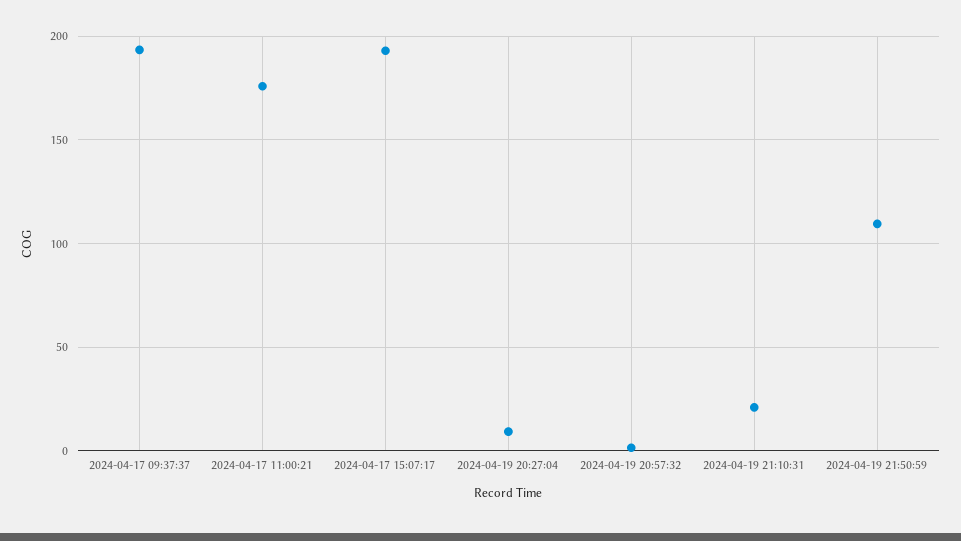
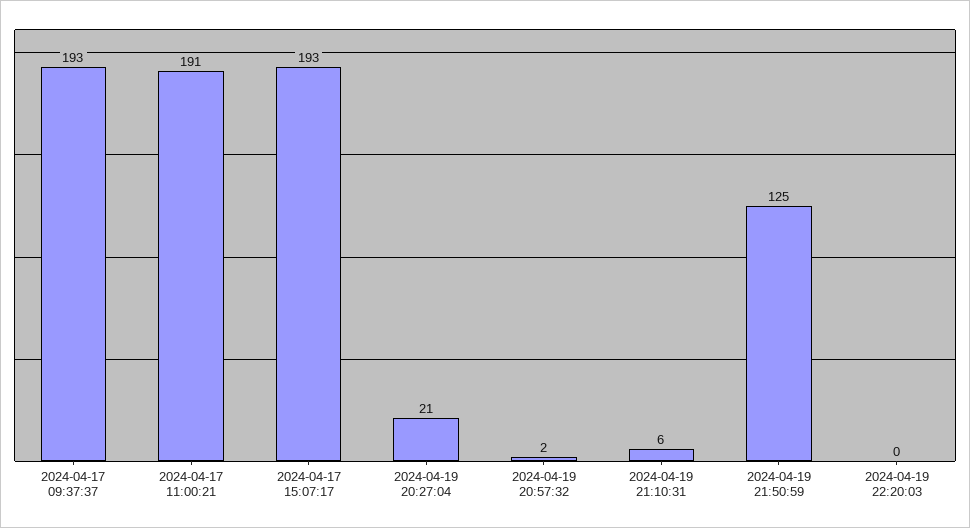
2024-04-17 11:00:21: 175 -> 191
2024-04-19 20:27:04: 10 -> 21
2024-04-19 21:10:31: 20 -> 6
2024-04-19 21:50:59: 110 -> 125
2024-04-19 22:20:03: none -> 0

